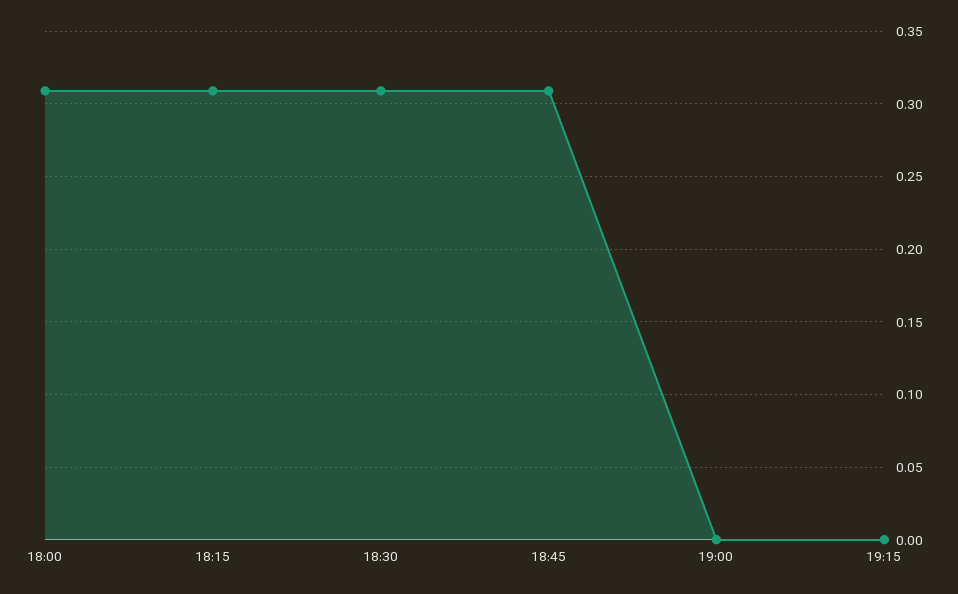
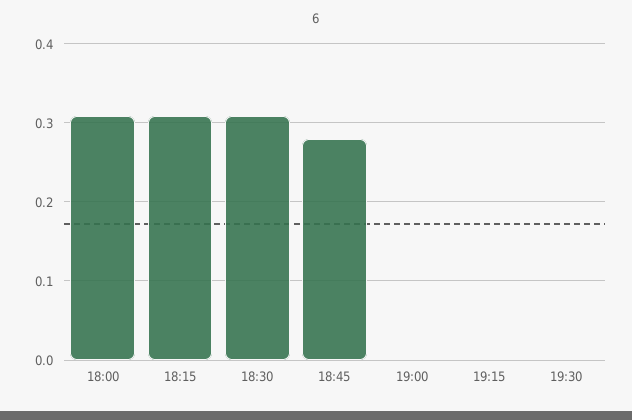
18:45: 0.31 -> 0.28
19:30: none -> 0

